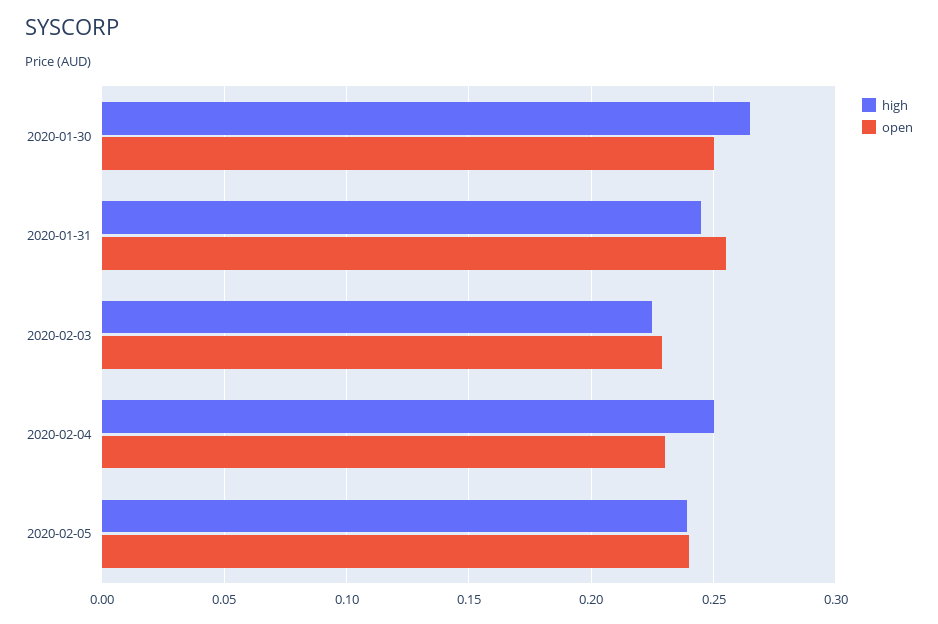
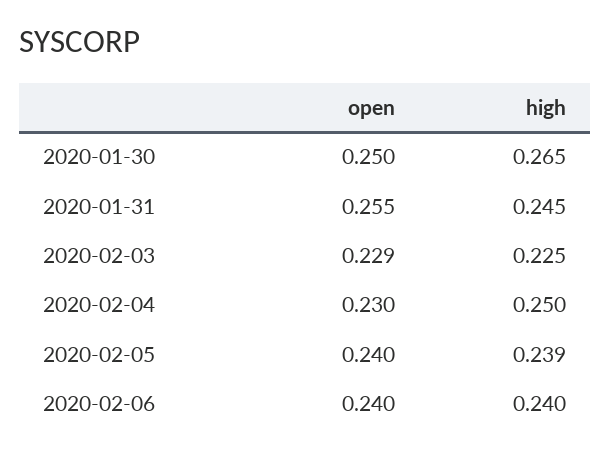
open, 2020-02-06: none -> 0.24
high, 2020-02-06: none -> 0.24

